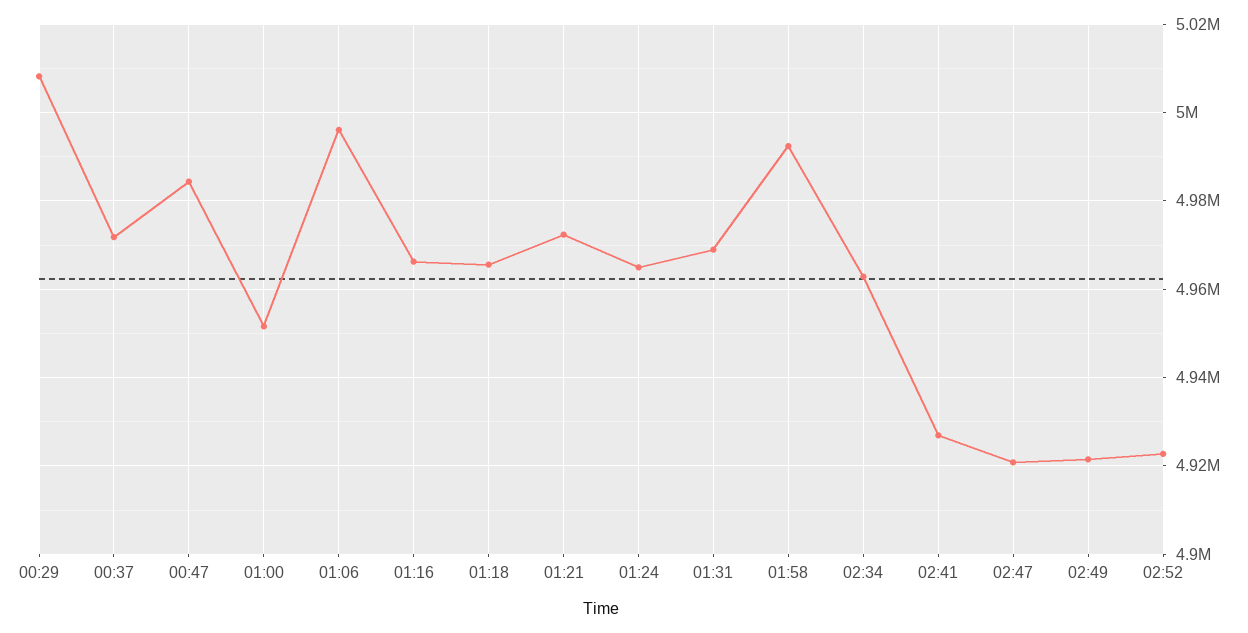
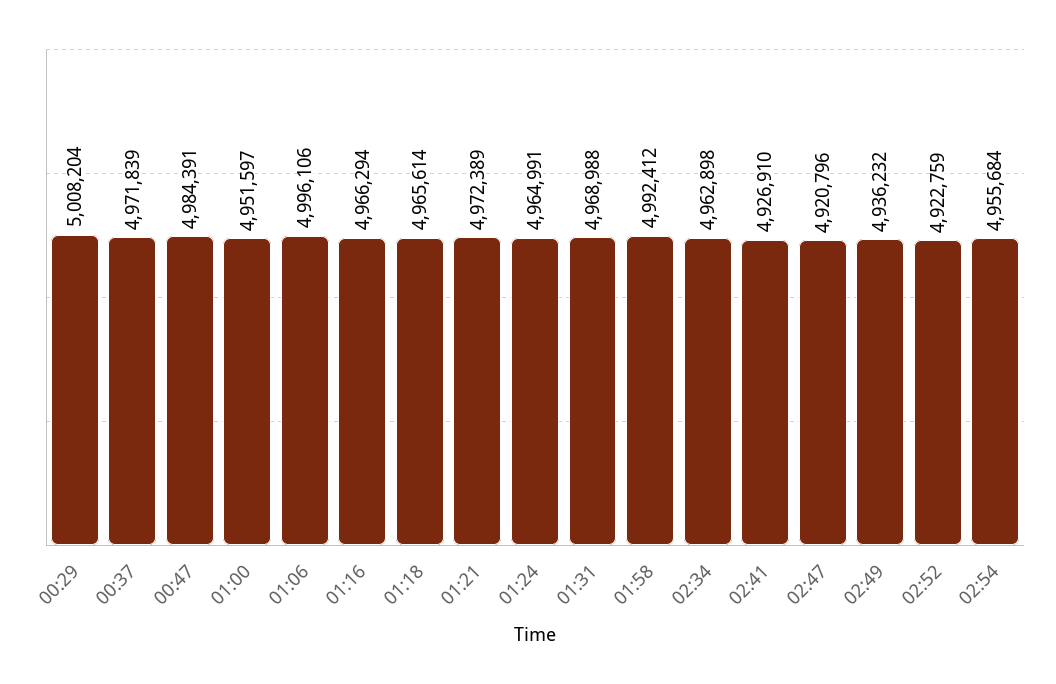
02:49: 4922000 -> 4936232
02:54: none -> 4955684

